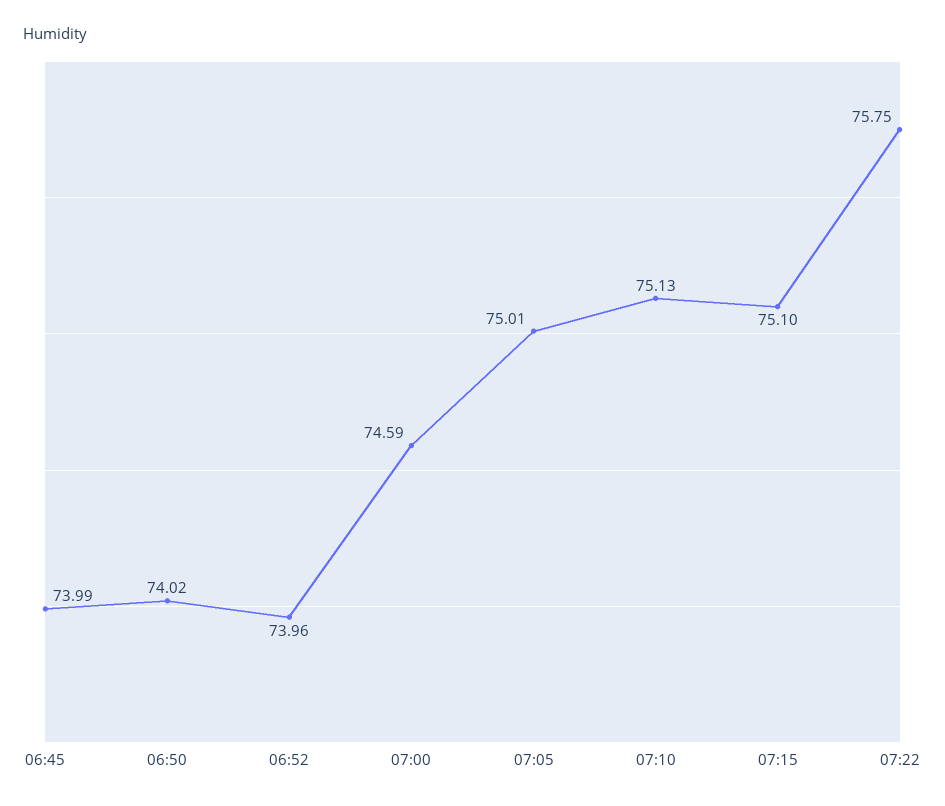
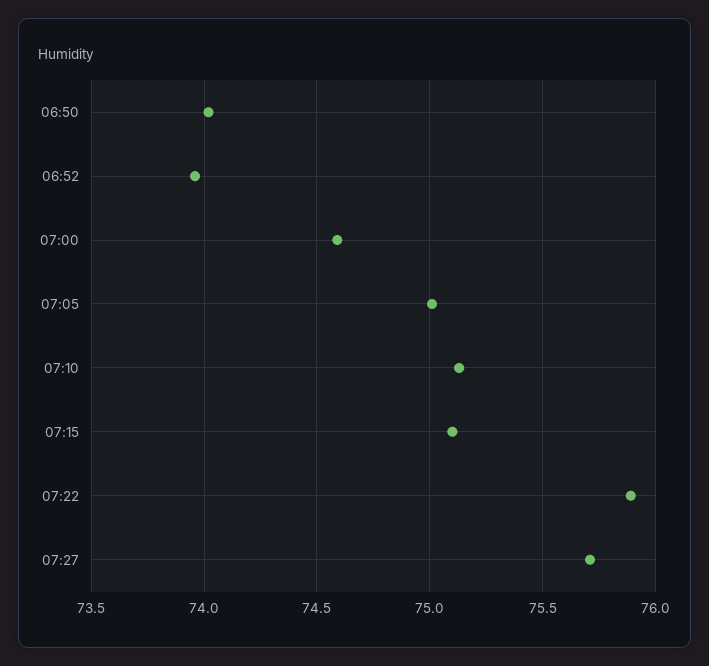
06:45: 73.99 -> none
07:22: 75.75 -> 75.9
07:27: none -> 75.7

